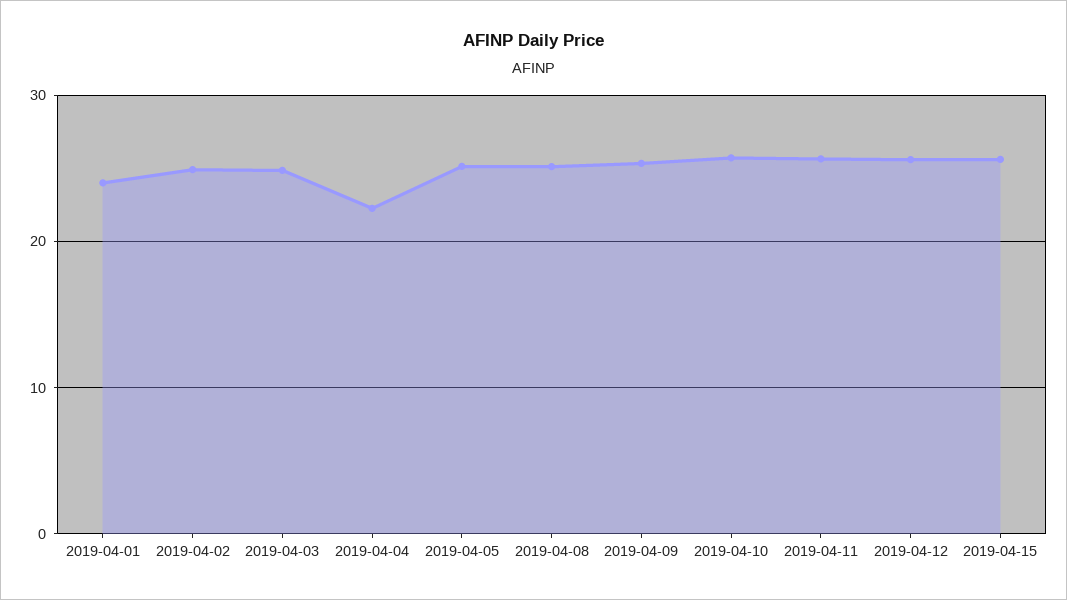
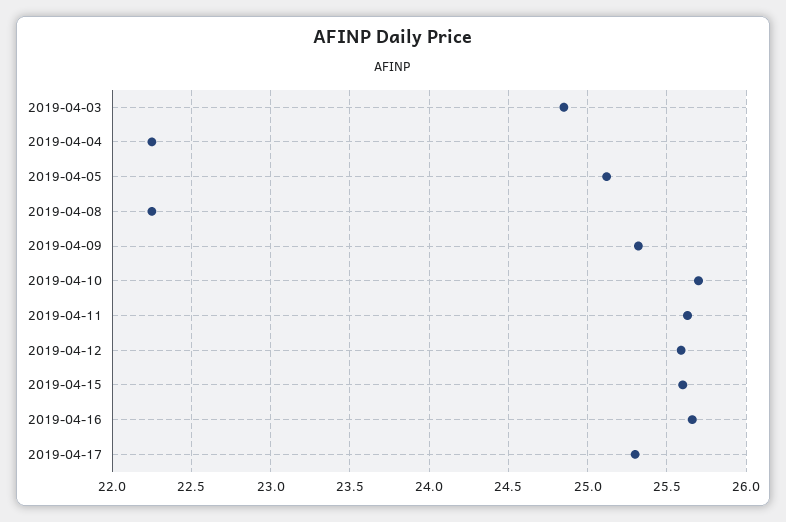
2019-04-01: 24 -> none
2019-04-02: 25 -> none
2019-04-08: 25 -> 22.25
2019-04-16: none -> 25.65
2019-04-17: none -> 25.3

